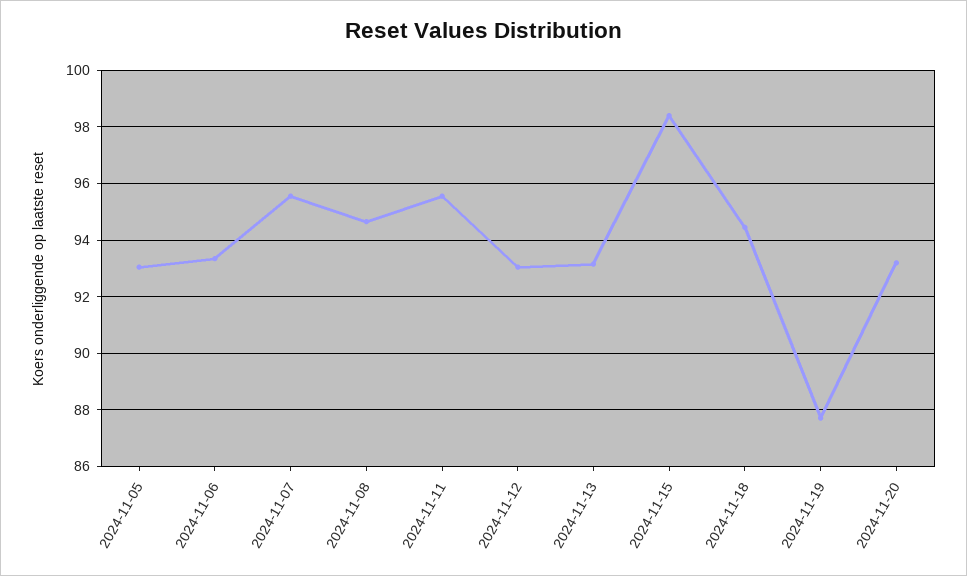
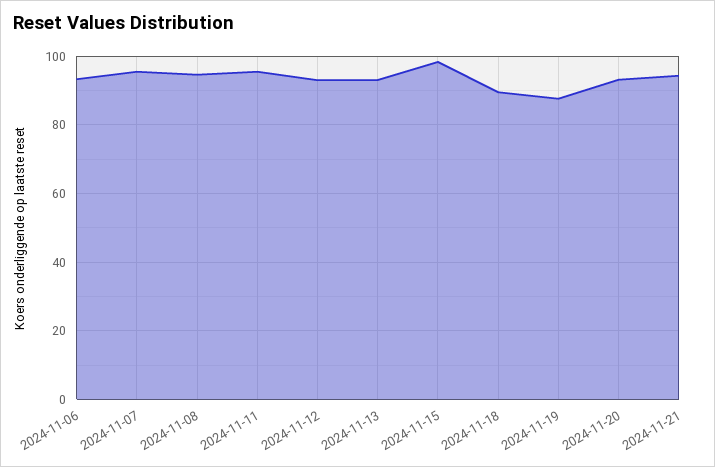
2024-11-05: 93 -> none
2024-11-18: 94.5 -> 90
2024-11-21: none -> 94

